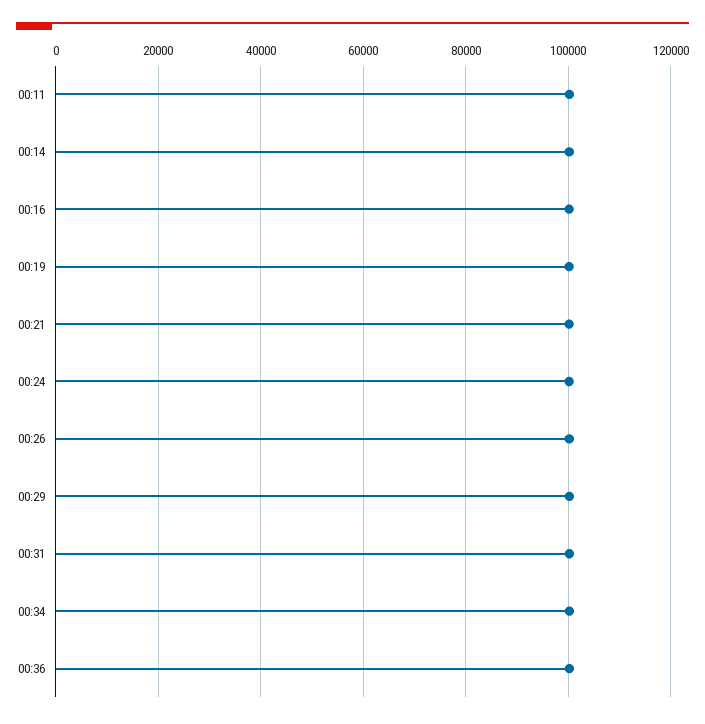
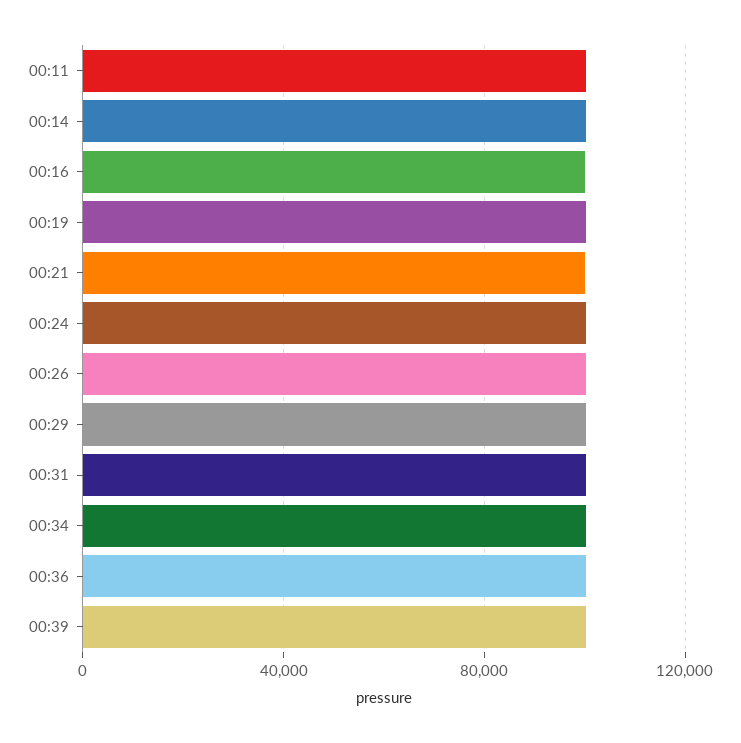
00:39: none -> 100000

